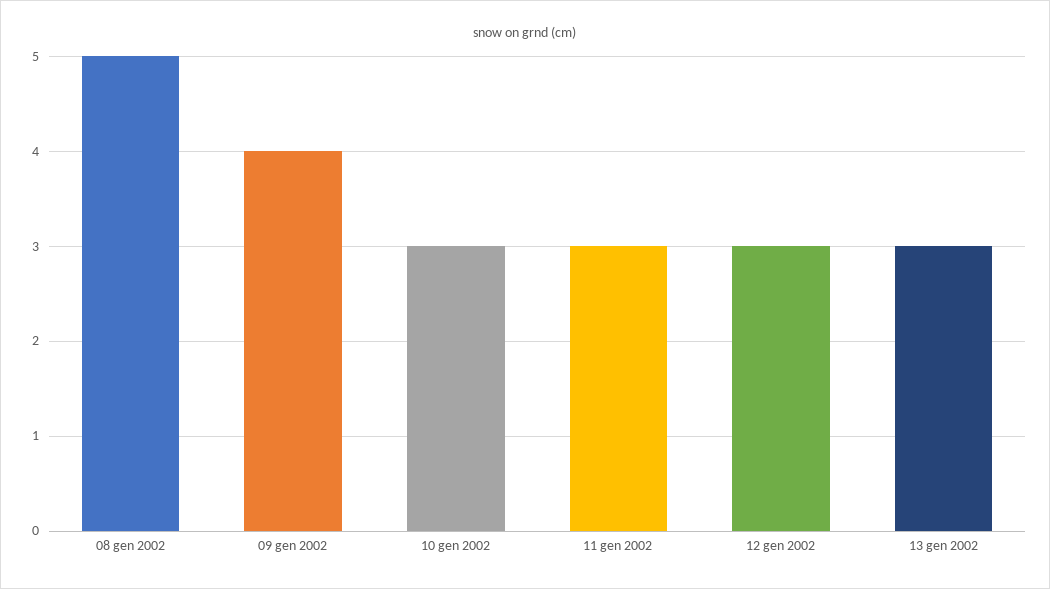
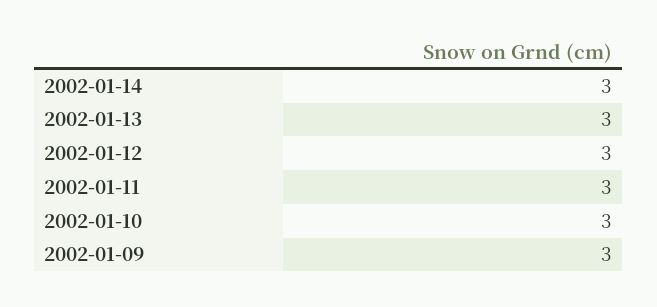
08 gen 2002: 5 -> none
09 gen 2002: 4 -> 3
2002-01-14: none -> 3

